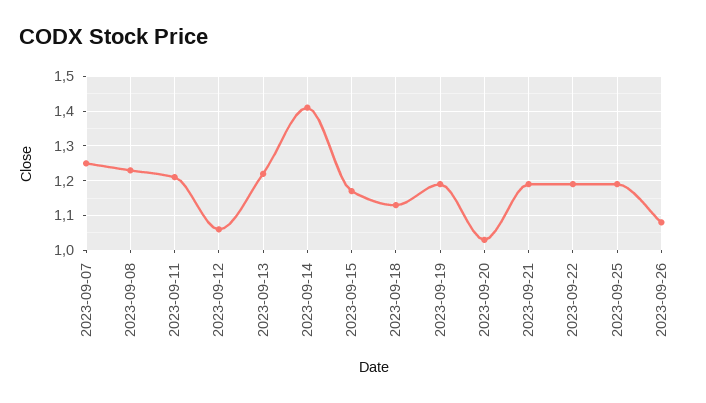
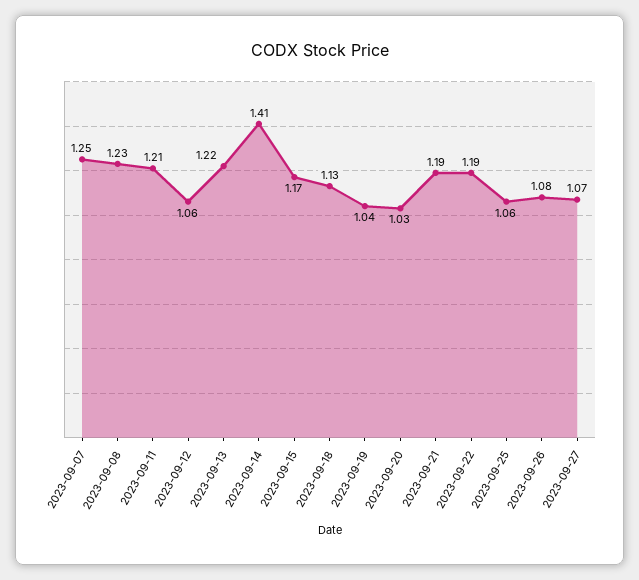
2023-09-19: 1.2 -> 1.04
2023-09-25: 1.2 -> 1.06
2023-09-27: none -> 1.07

